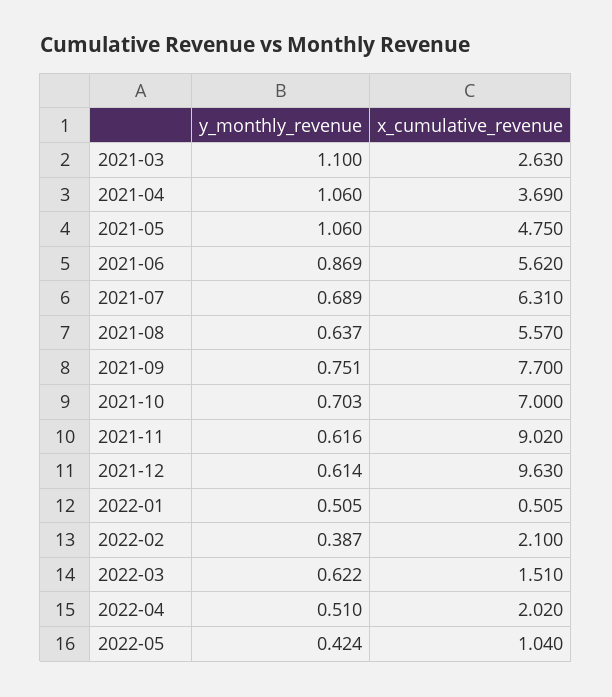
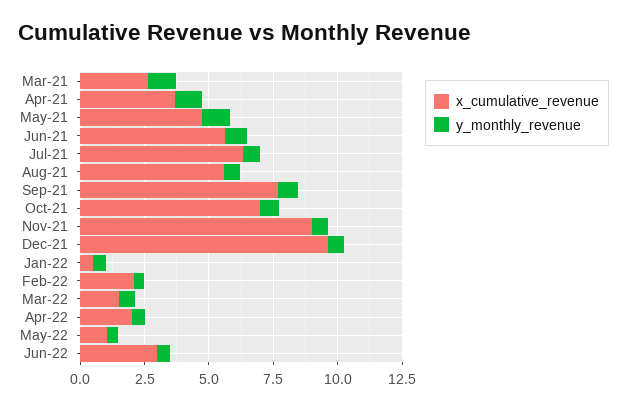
x_cumulative_revenue, Jun-22: none -> 3
y_monthly_revenue, Jun-22: none -> 0.5

